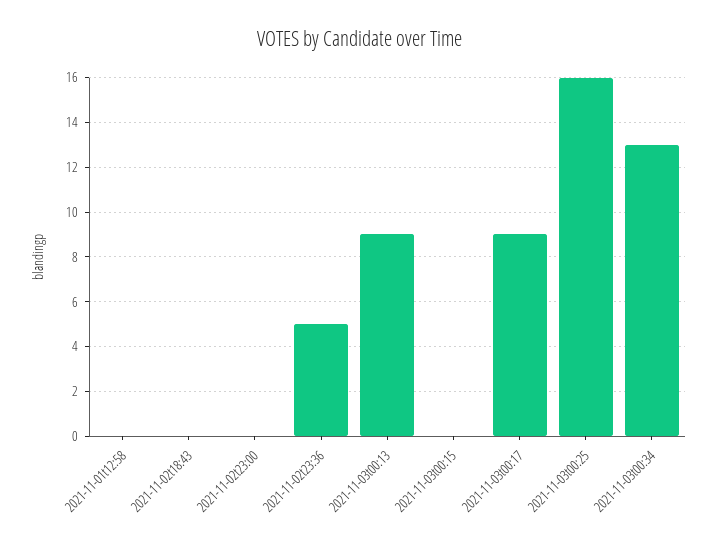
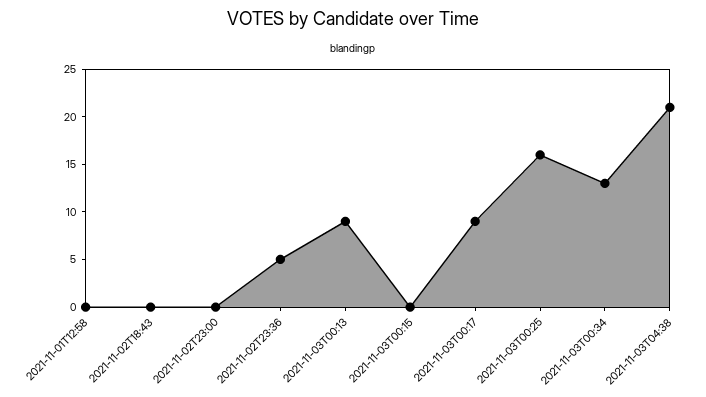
2021-11-03T04:38: none -> 21

